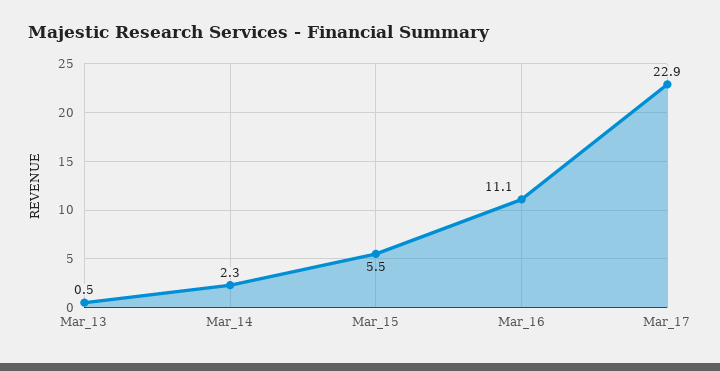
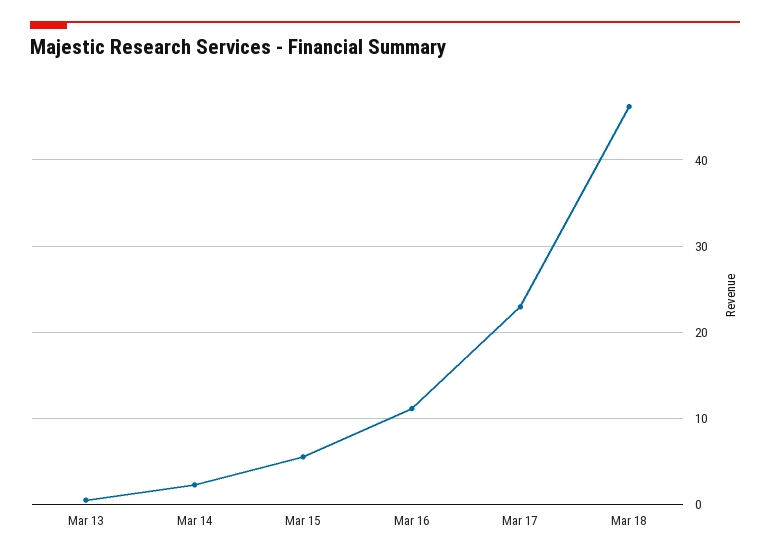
Mar 18: none -> 46

